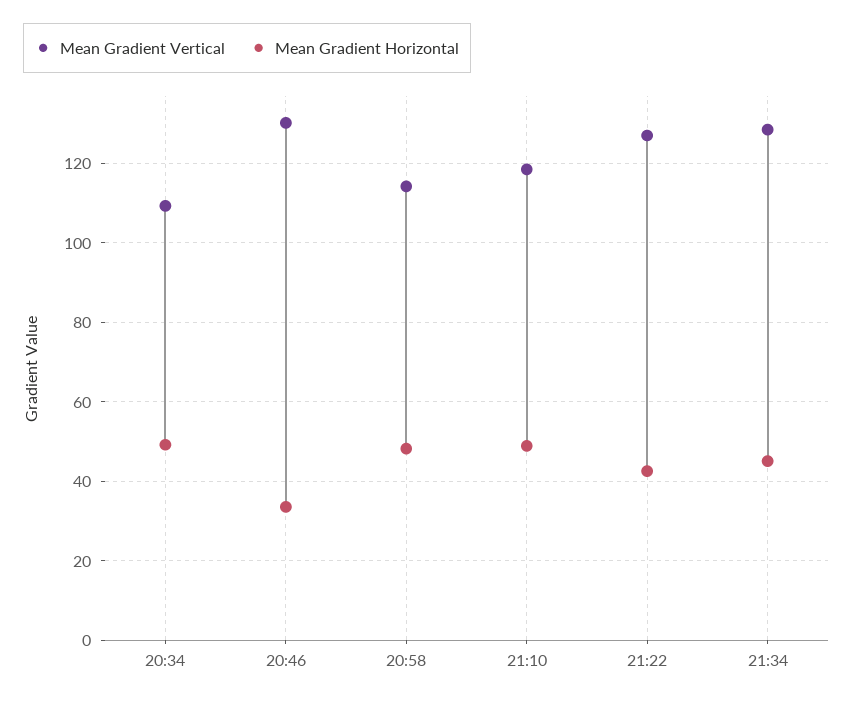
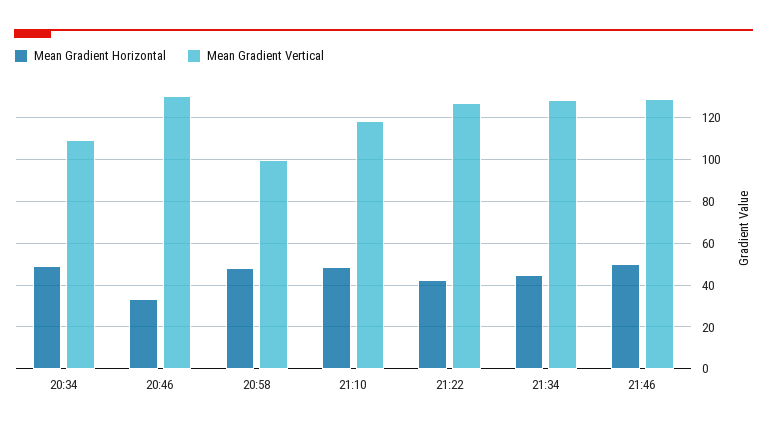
Mean Gradient Vertical, 20:58: 114 -> 100
Mean Gradient Horizontal, 21:46: none -> 50
Mean Gradient Vertical, 21:46: none -> 130

